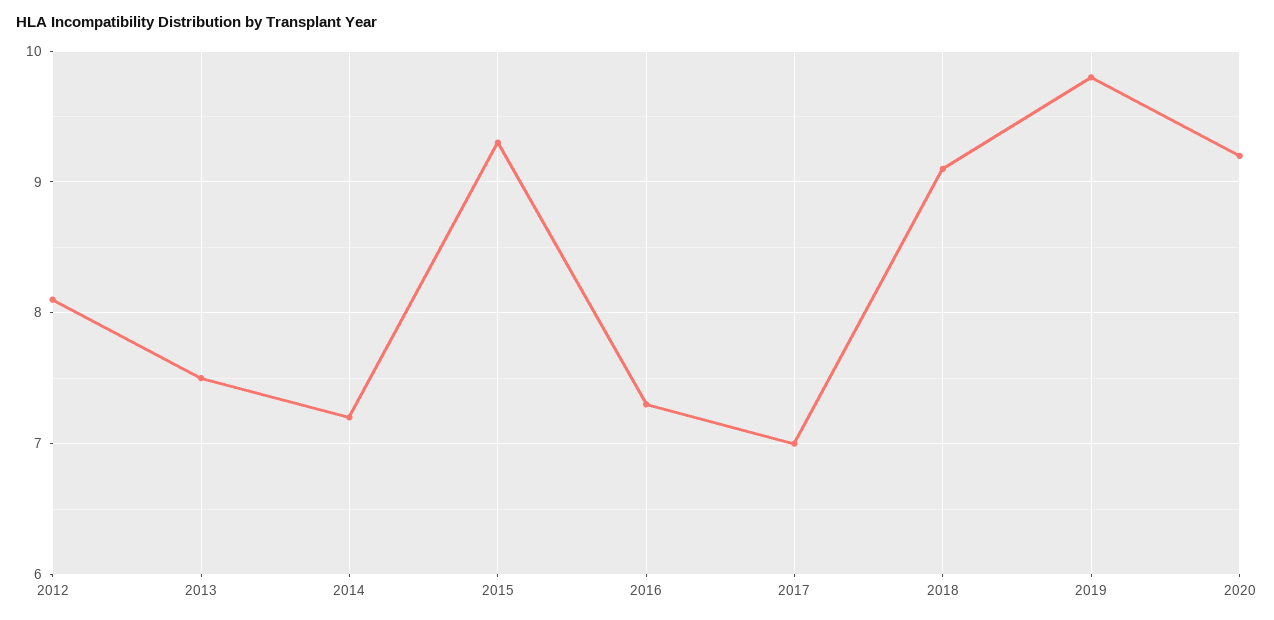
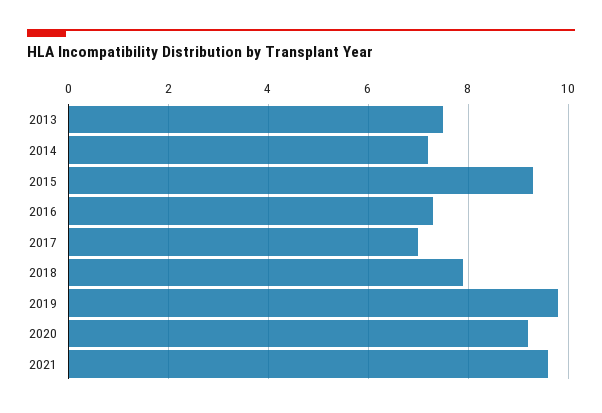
2012: 8.1 -> none
2018: 9.1 -> 8
2021: none -> 9.5

